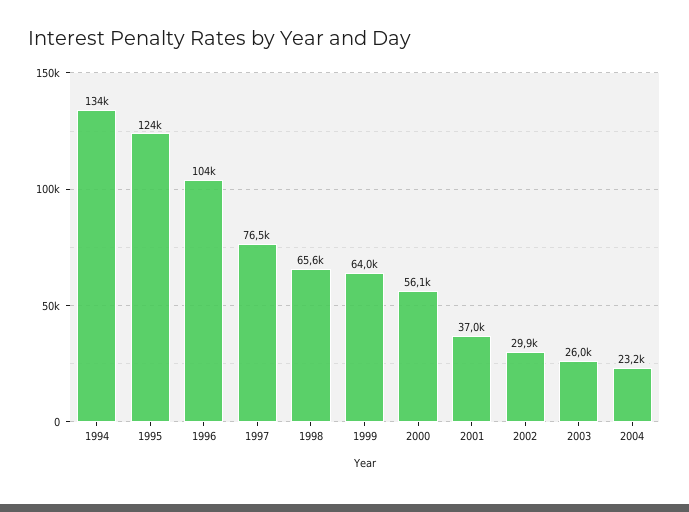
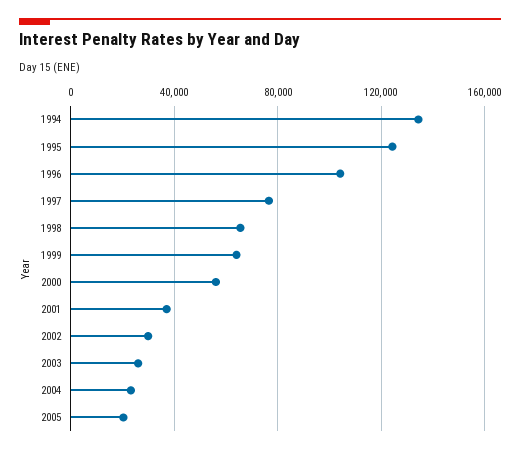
2005: none -> 20000

